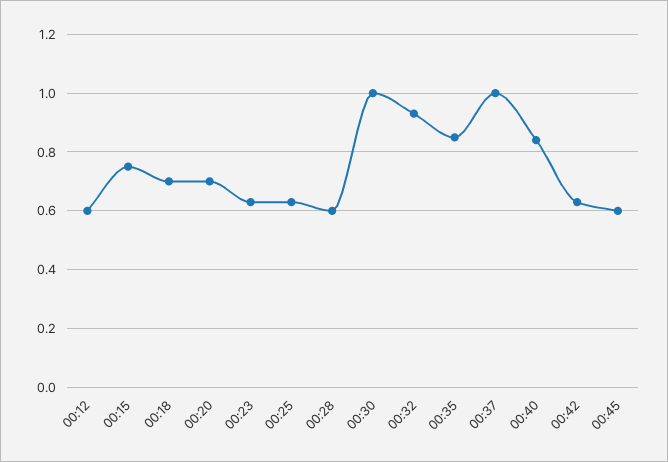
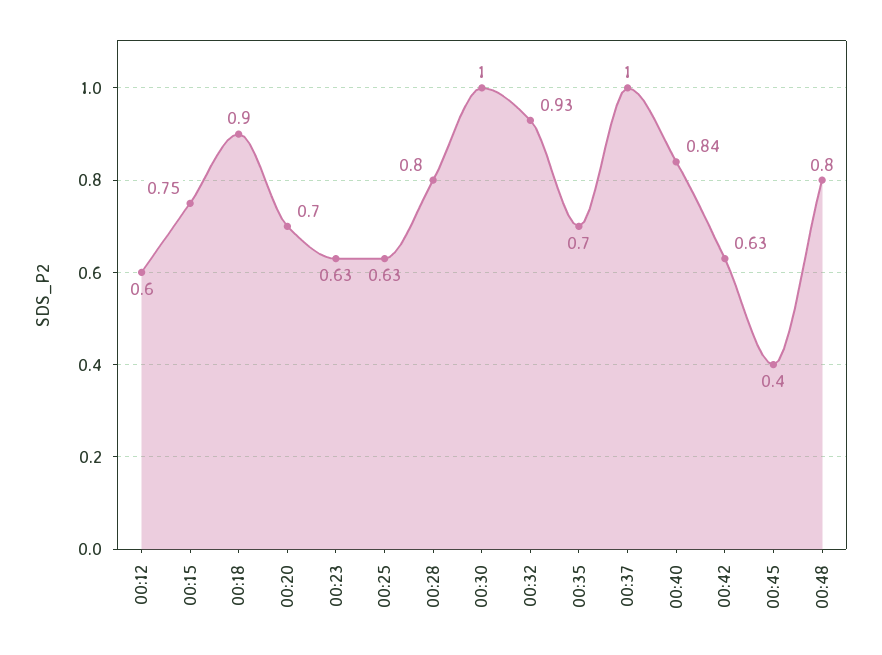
00:18: 0.7 -> 0.9
00:28: 0.6 -> 0.8
00:35: 0.85 -> 0.7
00:45: 0.6 -> 0.4
00:48: none -> 0.8

